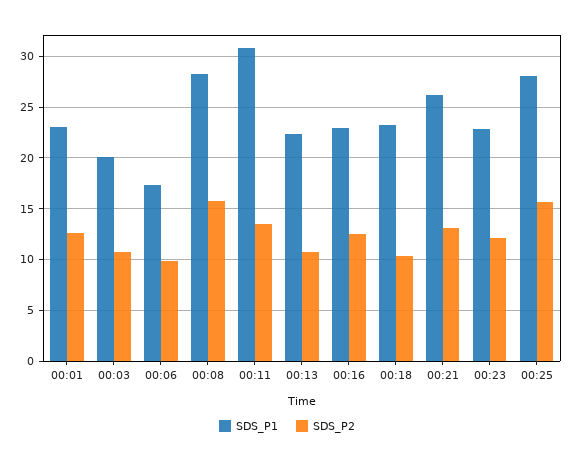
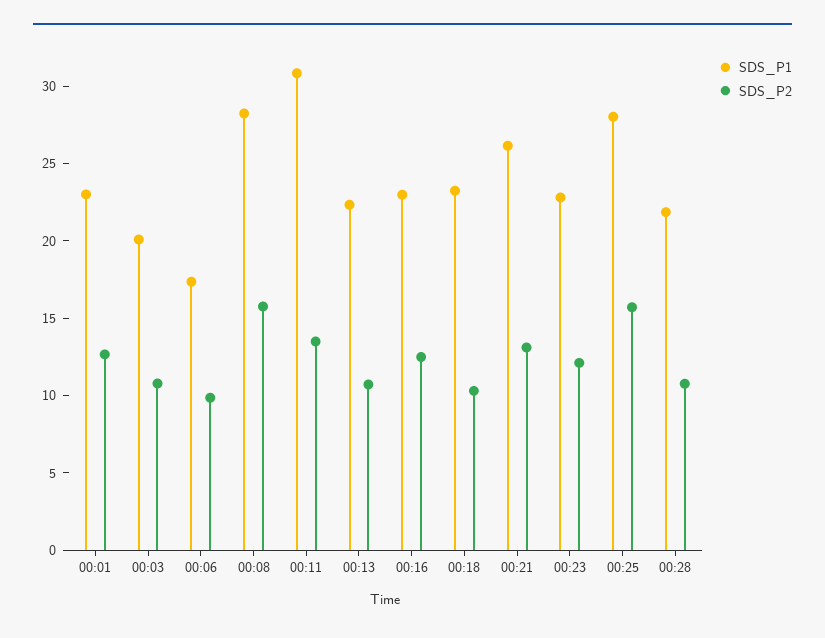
SDS_P1, 00:28: none -> 22
SDS_P2, 00:28: none -> 11

